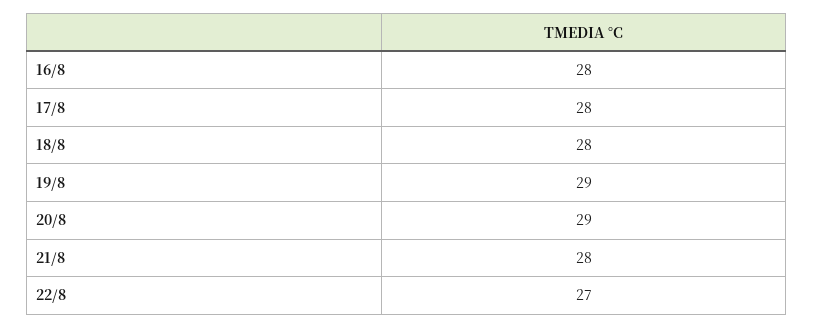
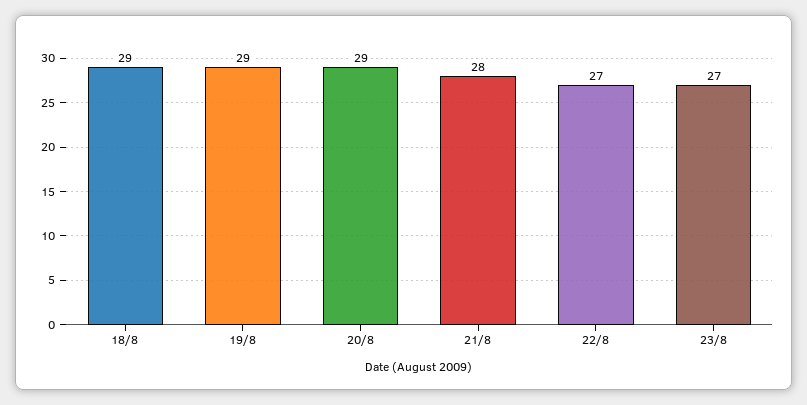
16/8: 28 -> none
17/8: 28 -> none
18/8: 28 -> 29
23/8: none -> 27

